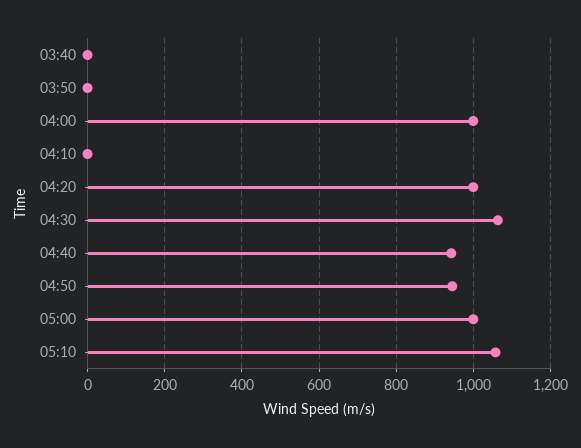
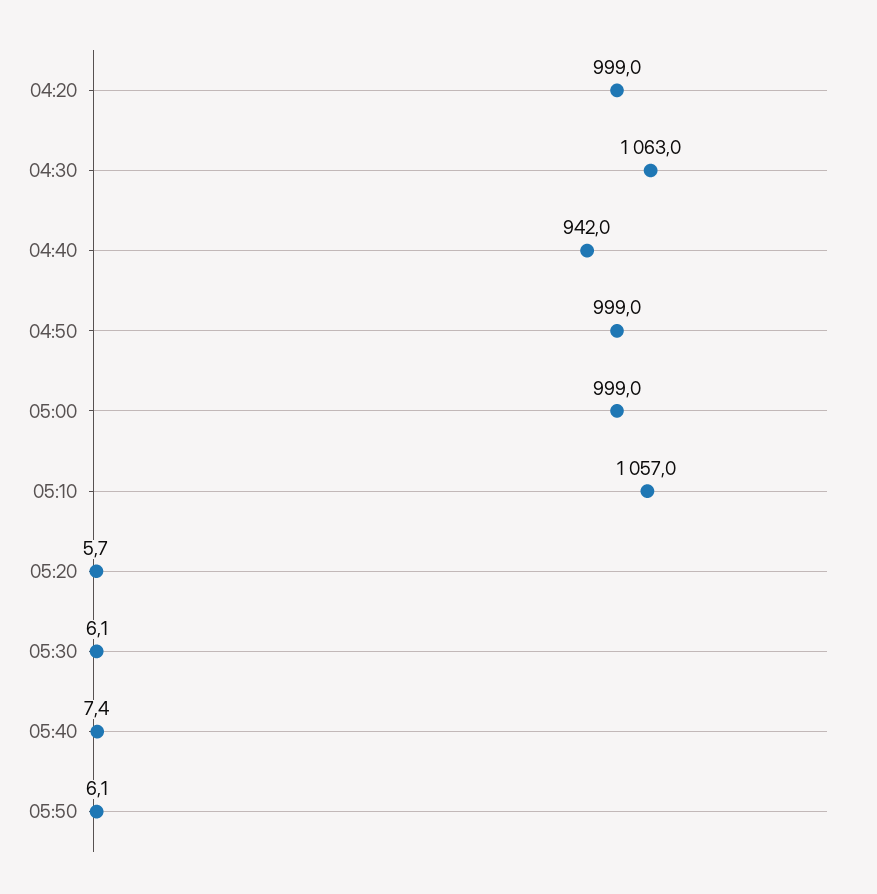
03:40: 0 -> none
03:50: 0 -> none
04:00: 1000 -> none
04:10: 0 -> none
04:50: 940 -> 999
05:20: none -> 5.7
05:30: none -> 6.1
05:40: none -> 7.4
05:50: none -> 6.1

